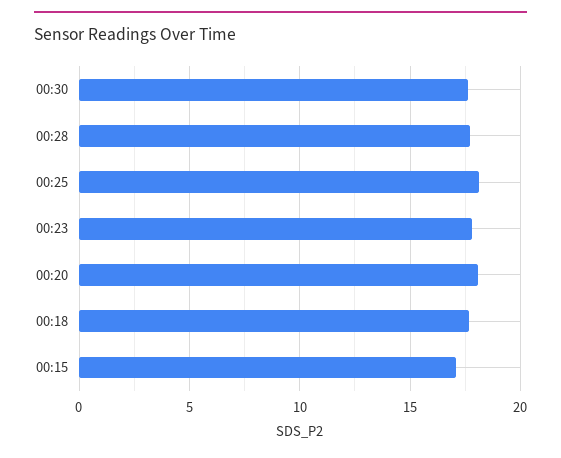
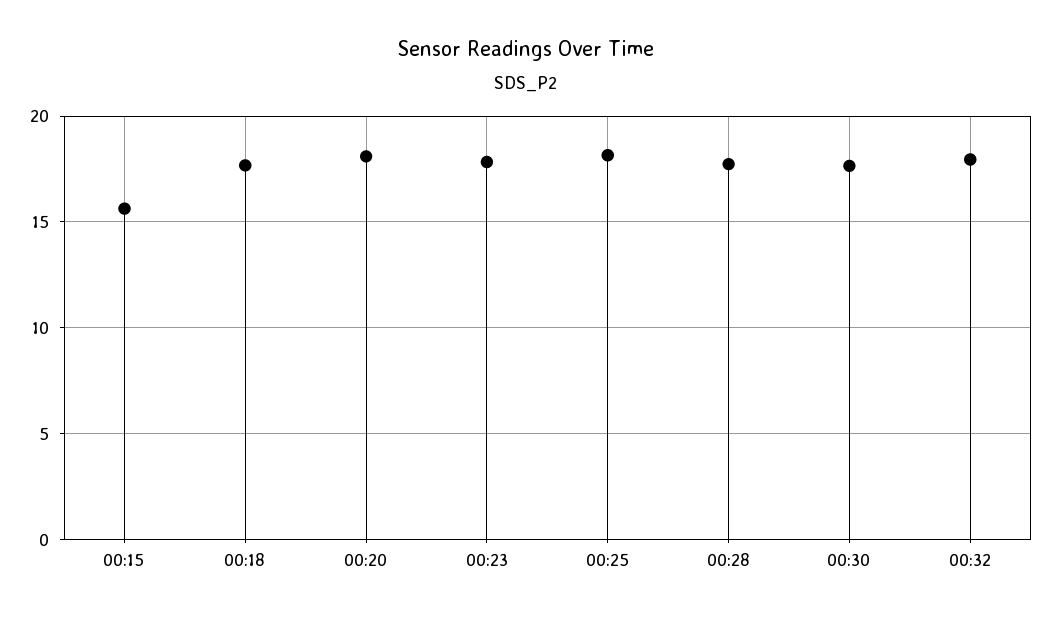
00:15: 17 -> 15.5
00:32: none -> 18

